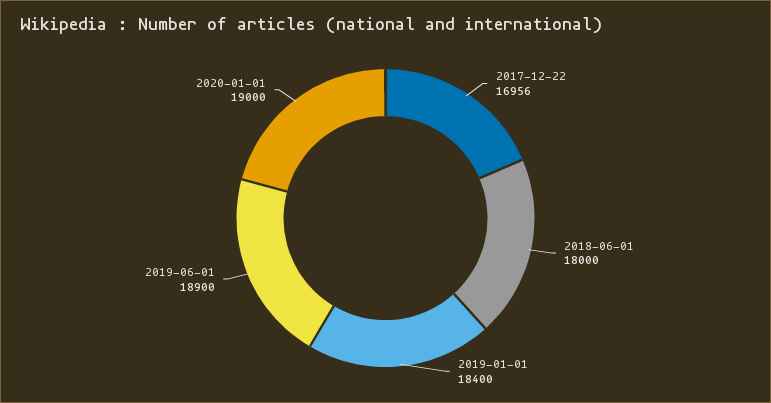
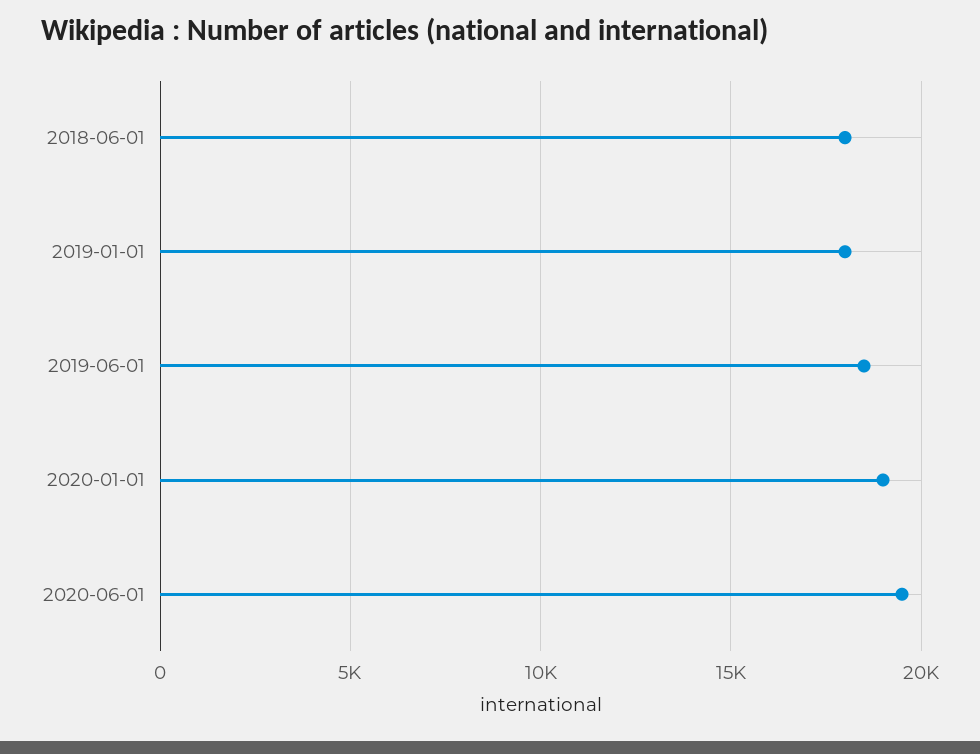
2017-12-22: 16956 -> none
2019-01-01: 18400 -> 18000
2019-06-01: 18900 -> 18500
2020-06-01: none -> 19500

